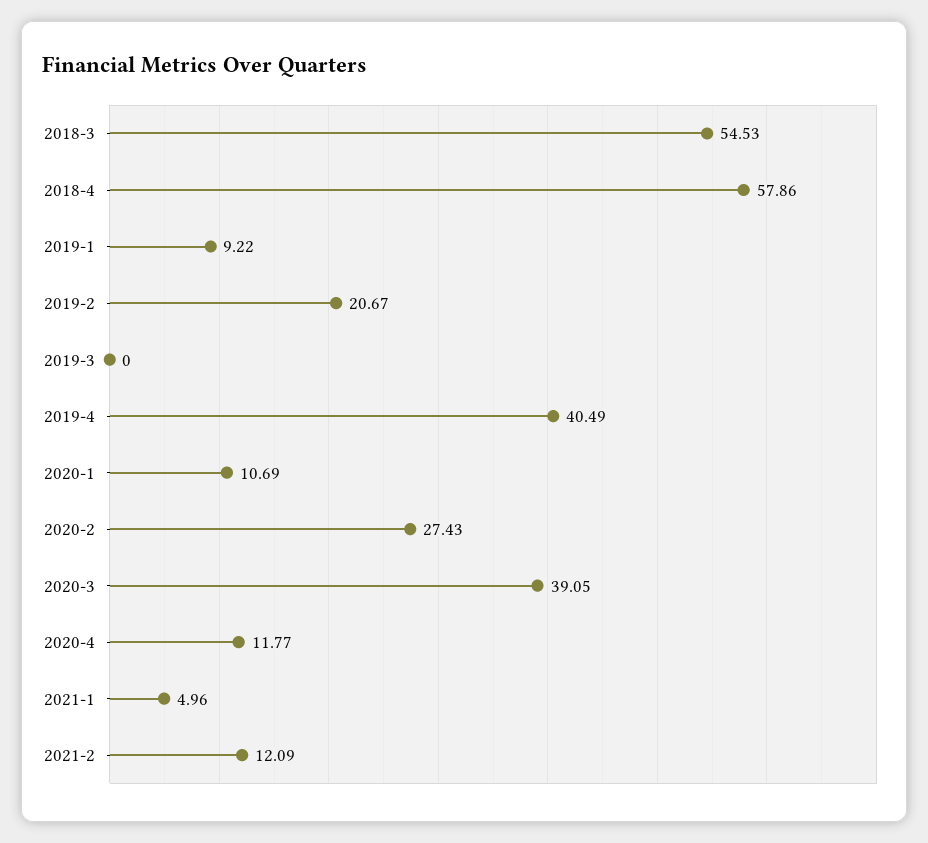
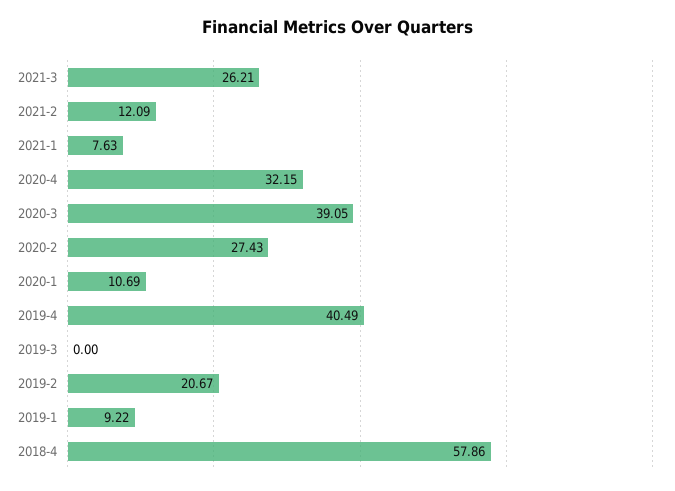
2018-3: 54.53 -> none
2020-4: 11.77 -> 32.15
2021-1: 4.96 -> 7.63
2021-3: none -> 26.21

